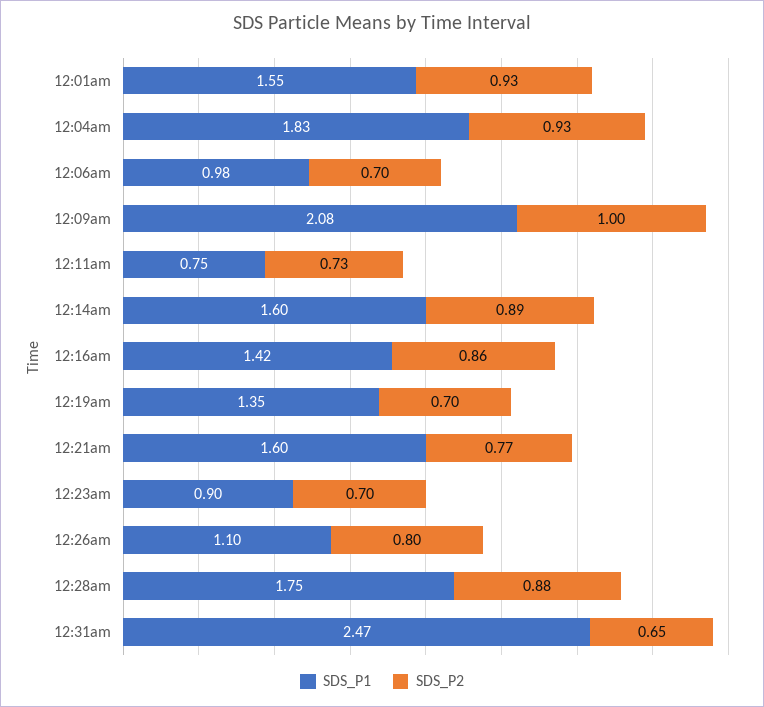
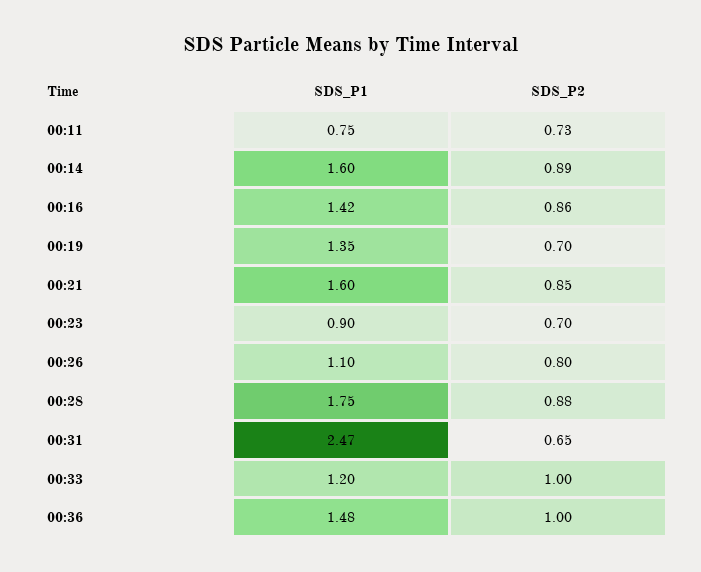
SDS_P1, 12:01am: 1.55 -> none
SDS_P2, 12:01am: 0.93 -> none
SDS_P1, 12:04am: 1.83 -> none
SDS_P2, 12:04am: 0.93 -> none
SDS_P1, 12:06am: 0.98 -> none
SDS_P2, 12:06am: 0.7 -> none
SDS_P1, 12:09am: 2.08 -> none
SDS_P2, 12:09am: 1 -> none
SDS_P2, 12:21am: 0.77 -> 0.85
SDS_P1, 00:33: none -> 1.2
SDS_P2, 00:33: none -> 1
SDS_P1, 00:36: none -> 1.48
SDS_P2, 00:36: none -> 1

